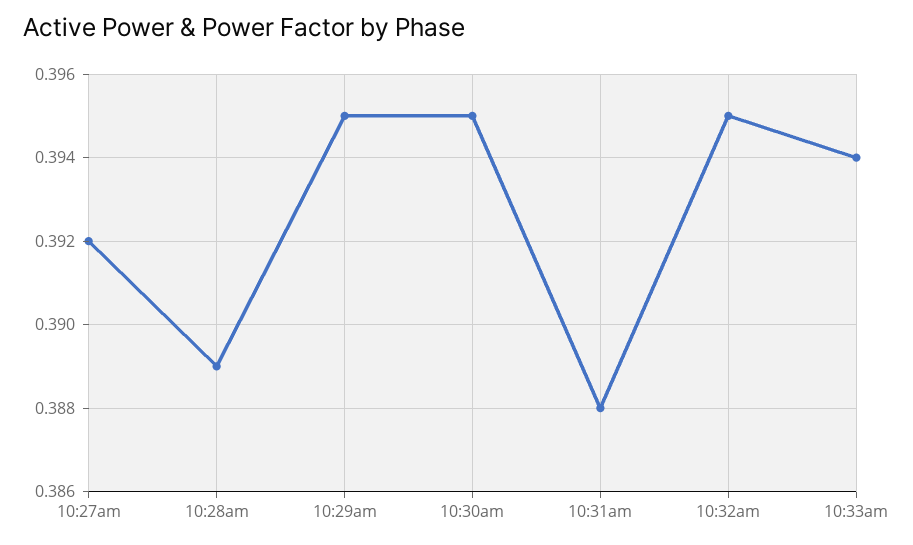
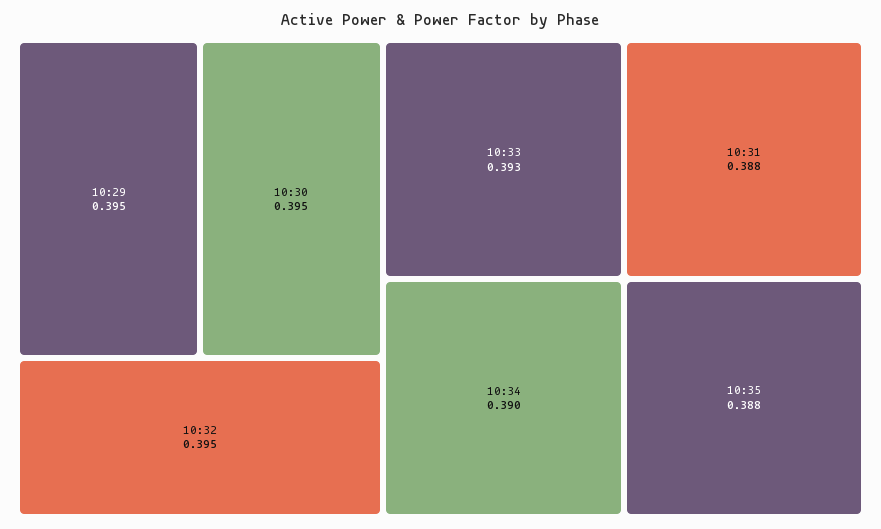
10:27am: 0.392 -> none
10:28am: 0.389 -> none
10:33am: 0.394 -> 0.393
10:34: none -> 0.39
10:35: none -> 0.388

